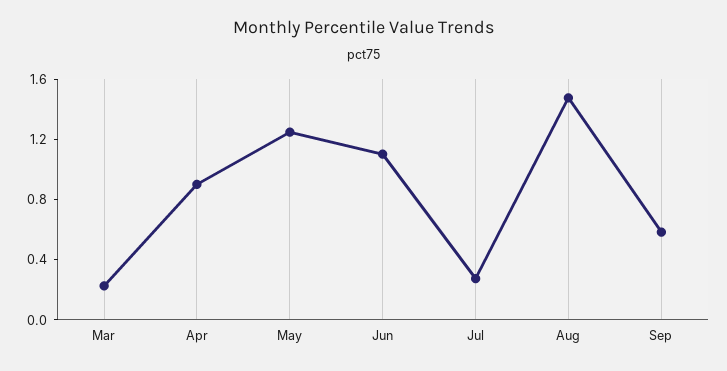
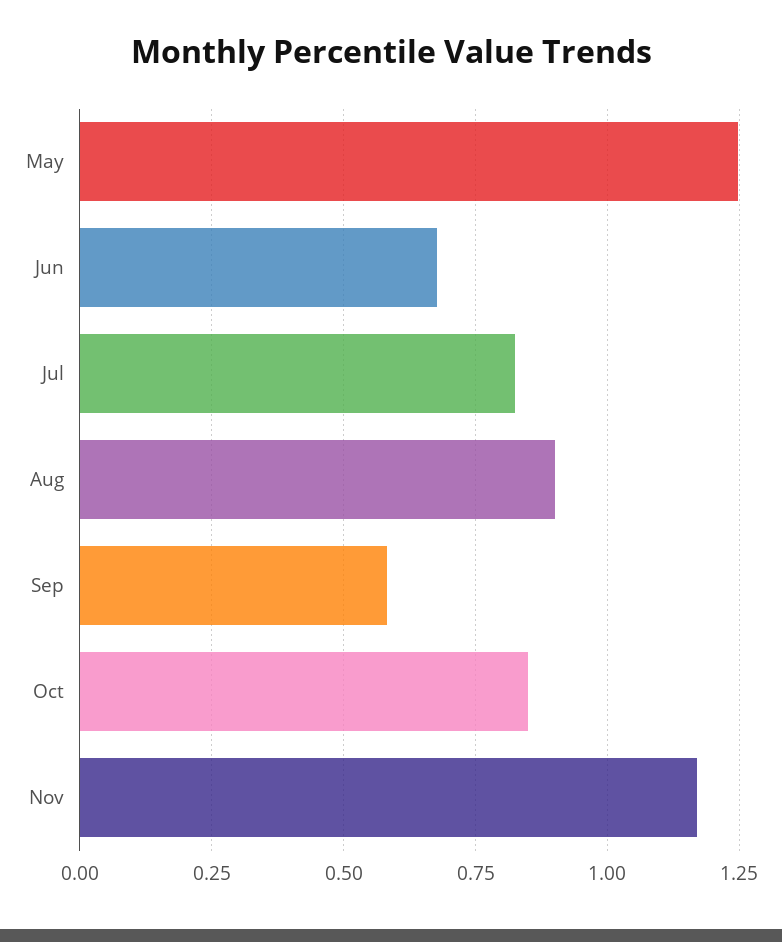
Mar: 0.2 -> none
Apr: 0.9 -> none
Jun: 1.1 -> 0.675
Jul: 0.3 -> 0.825
Aug: 1.5 -> 0.9
Oct: none -> 0.85
Nov: none -> 1.175

